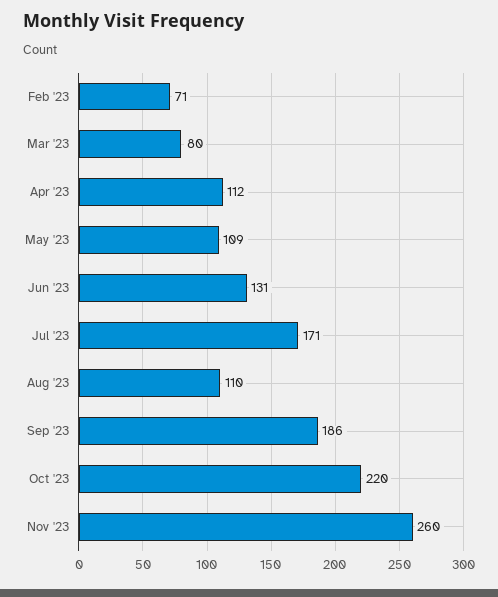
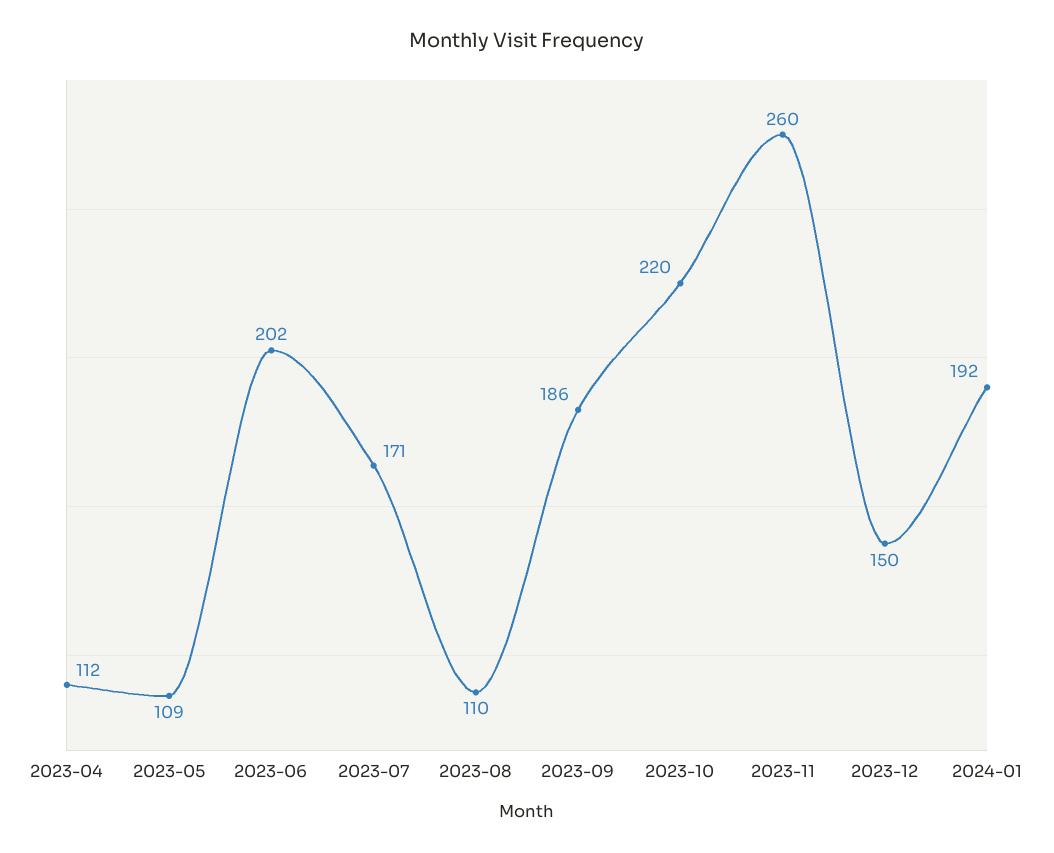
Feb '23: 71 -> none
Mar '23: 80 -> none
Jun '23: 131 -> 202
2023-12: none -> 150
2024-01: none -> 192

